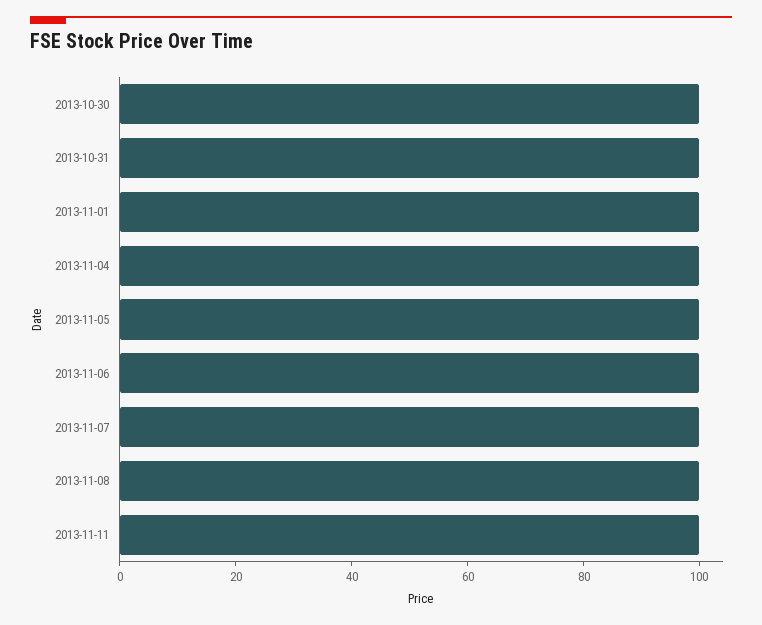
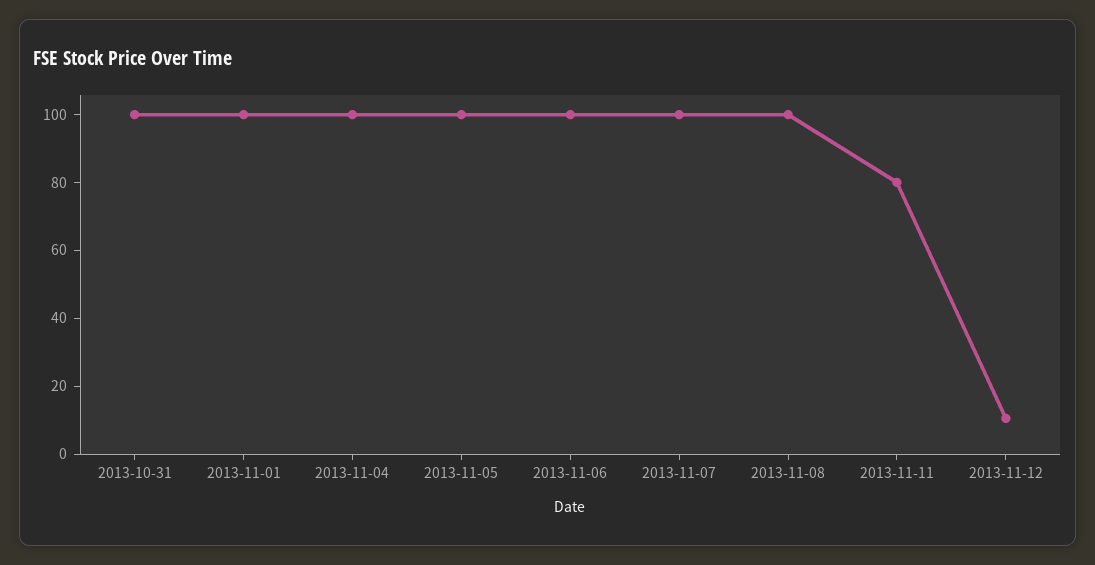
2013-10-30: 100 -> none
2013-11-11: 100 -> 80
2013-11-12: none -> 10

